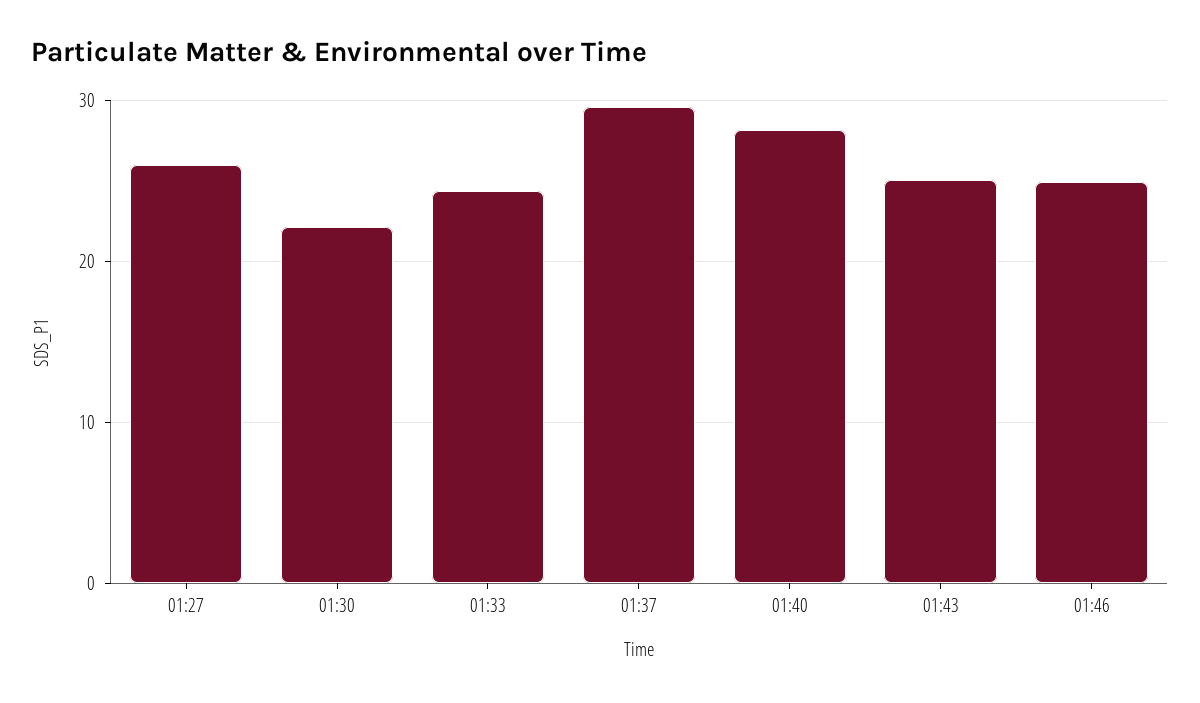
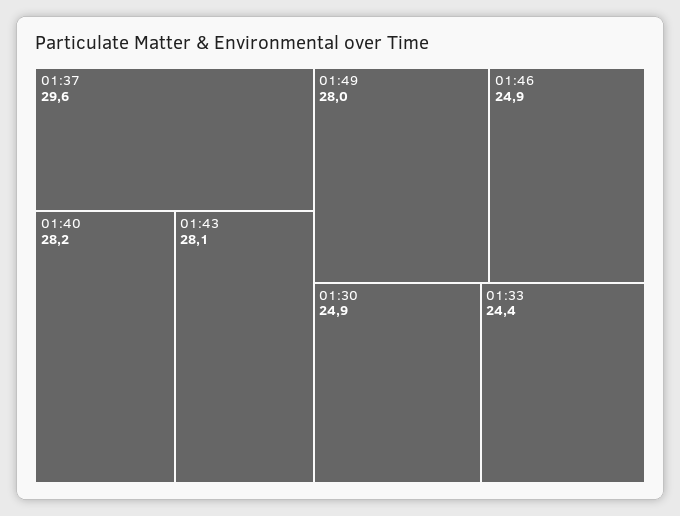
01:27: 26 -> none
01:30: 22 -> 24.9
01:43: 25 -> 28.1
01:49: none -> 28

